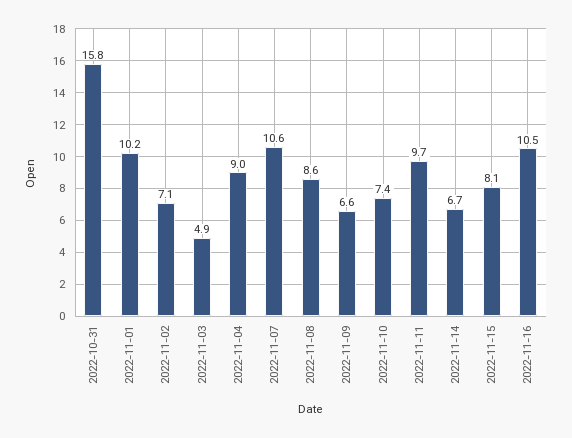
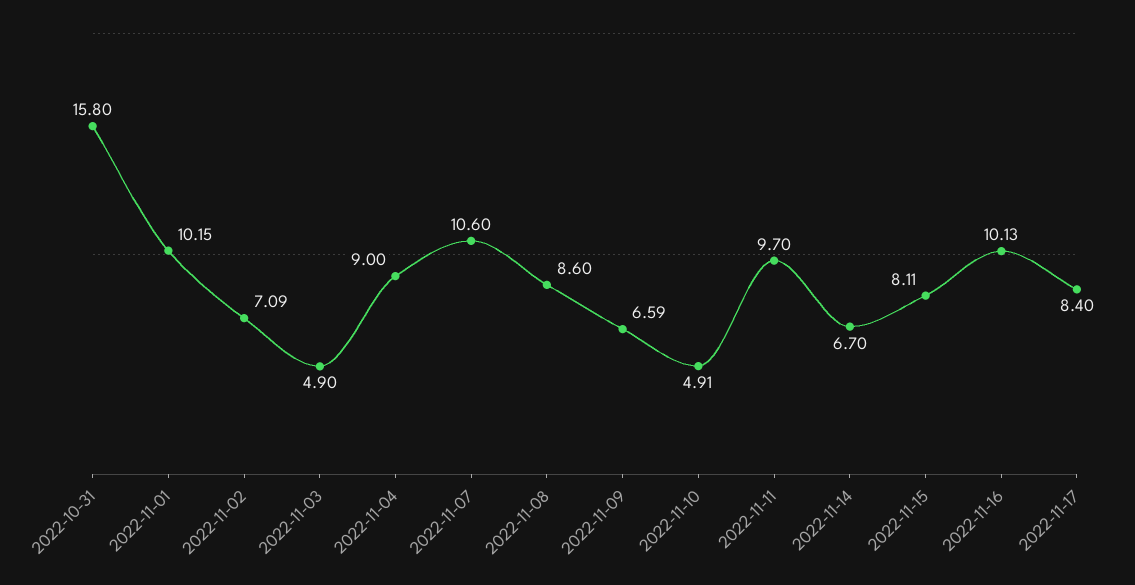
2022-11-10: 7.4 -> 4.91
2022-11-16: 10.5 -> 10.13
2022-11-17: none -> 8.4

